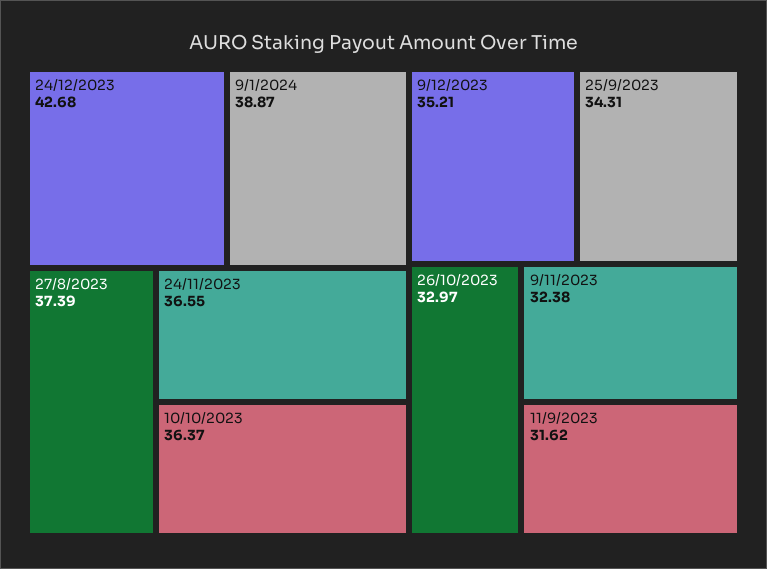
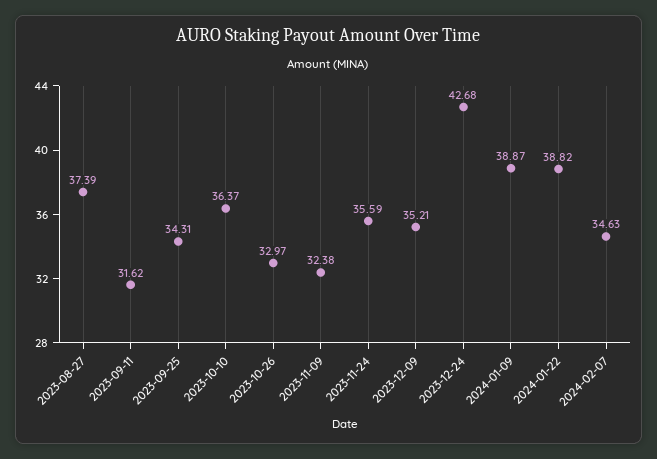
24/11/2023: 36.55 -> 35.59
2024-01-22: none -> 38.82
2024-02-07: none -> 34.63

